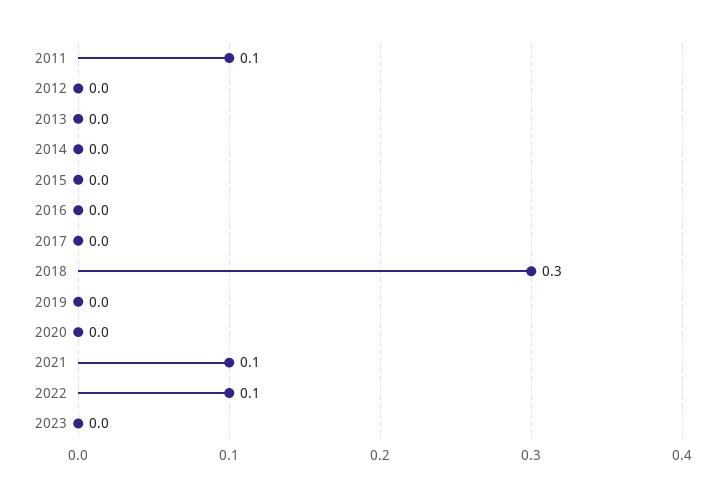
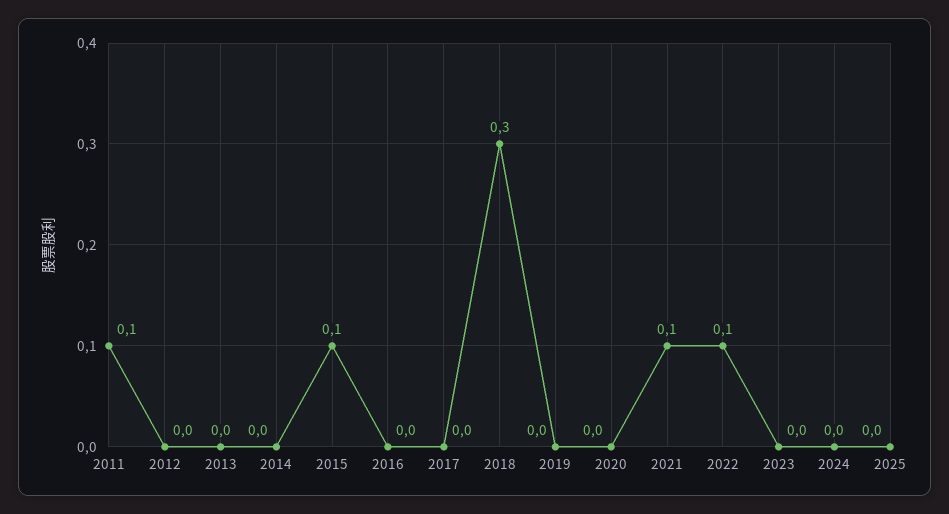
2015: 0 -> 0.1
2024: none -> 0
2025: none -> 0

